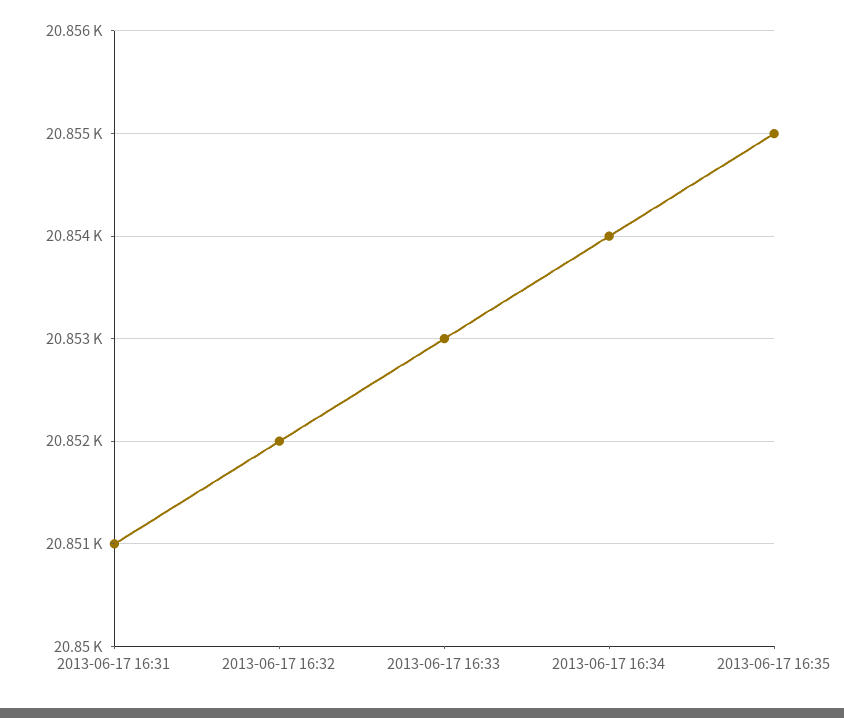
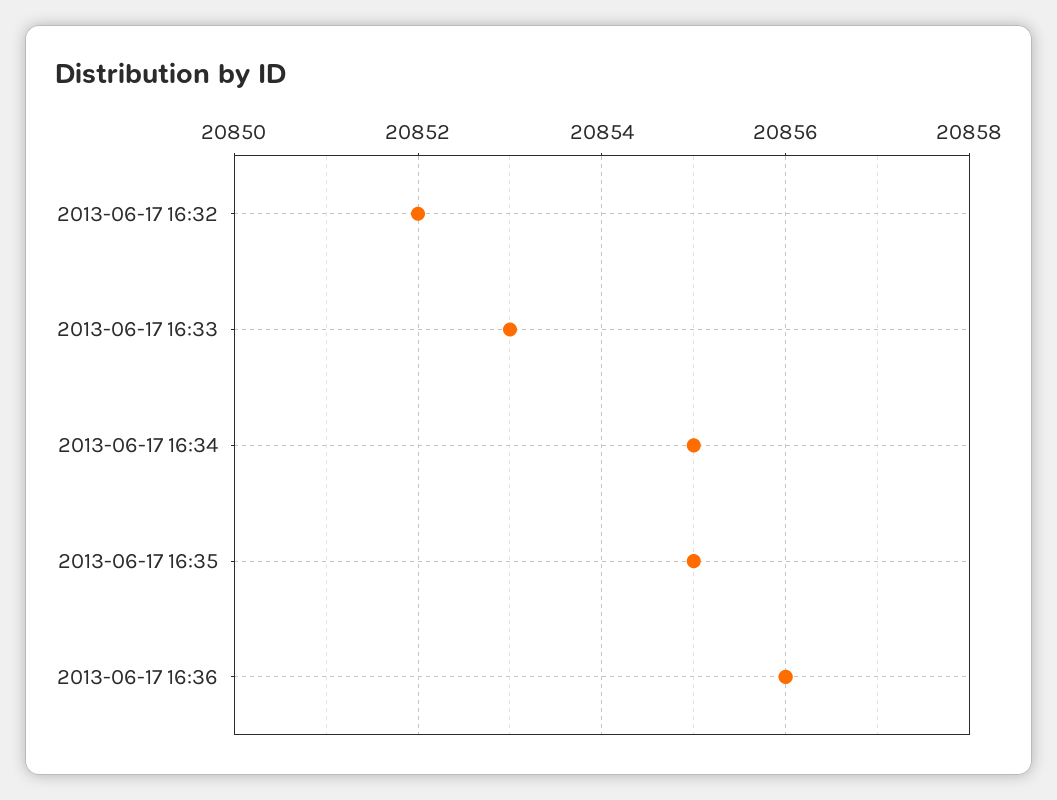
2013-06-17 16:31: 20851 -> none
2013-06-17 16:34: 20854 -> 20855
2013-06-17 16:36: none -> 20856

